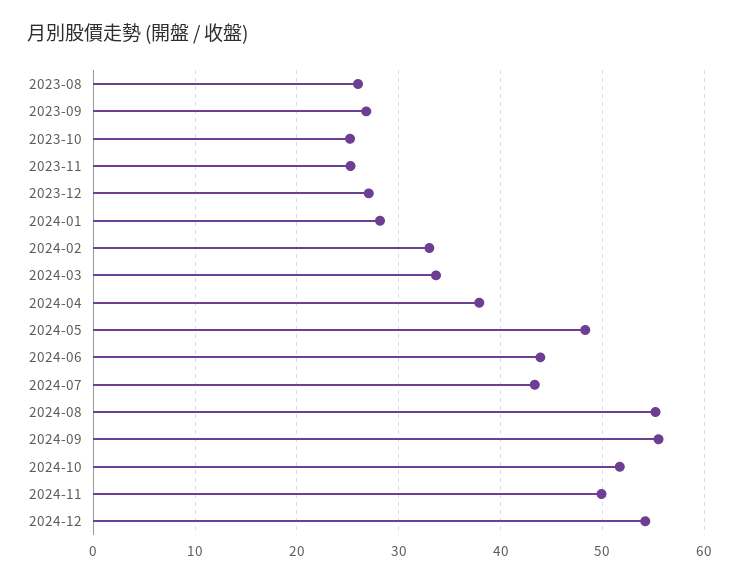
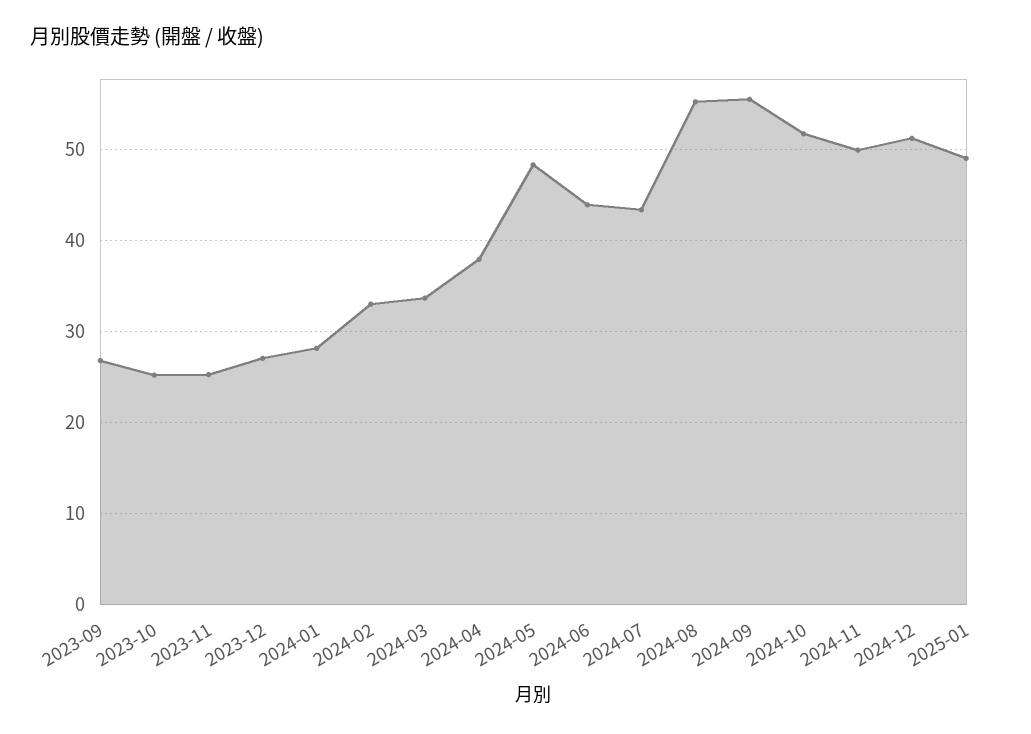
2023-08: 26 -> none
2024-12: 54 -> 51
2025-01: none -> 49

